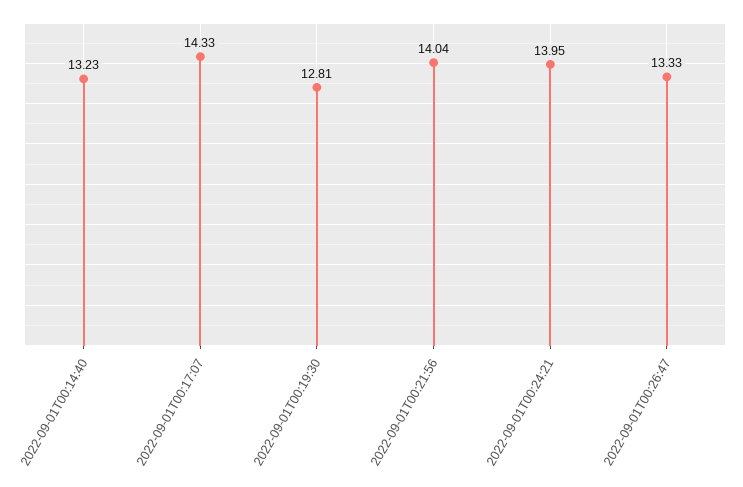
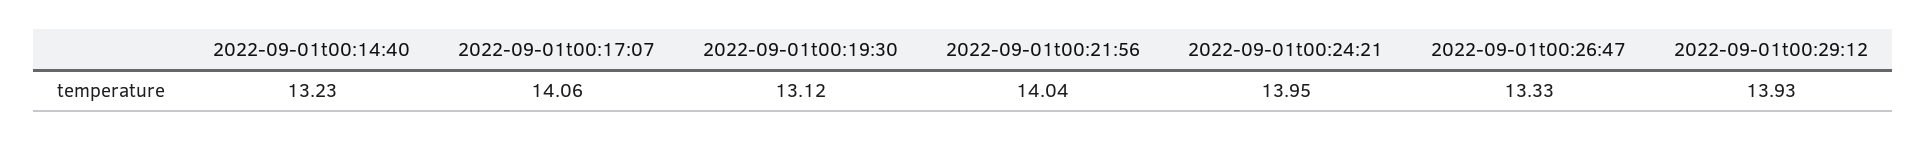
2022-09-01T00:17:07: 14.33 -> 14.06
2022-09-01T00:19:30: 12.81 -> 13.12
2022-09-01t00:29:12: none -> 13.93

